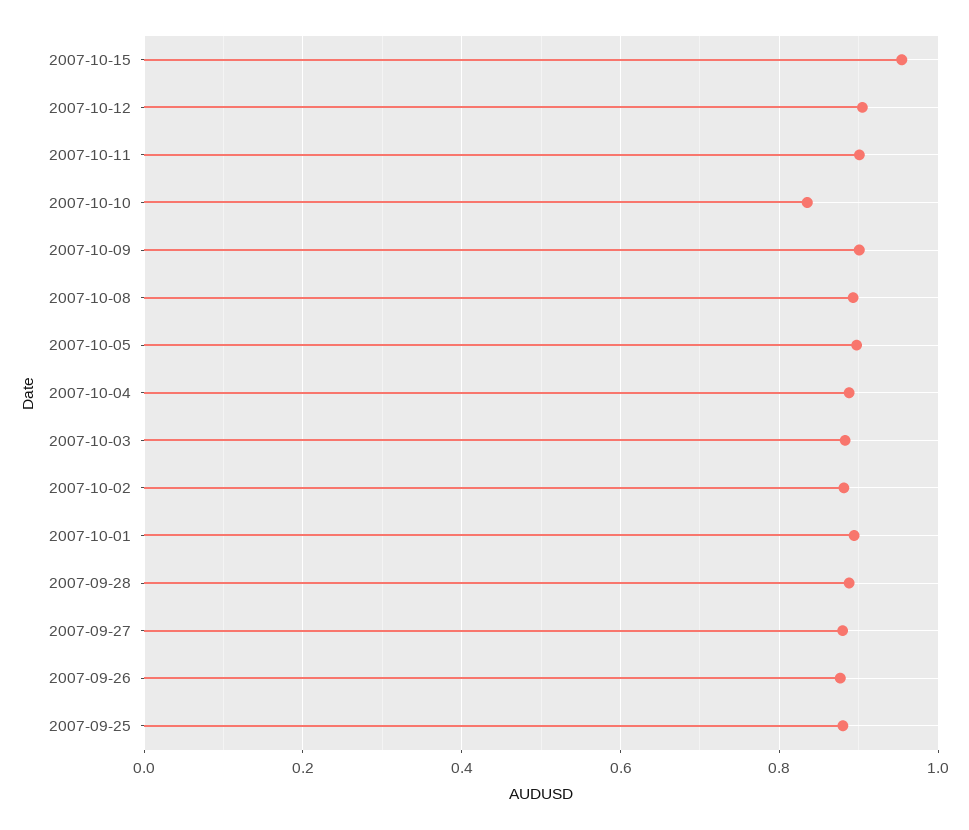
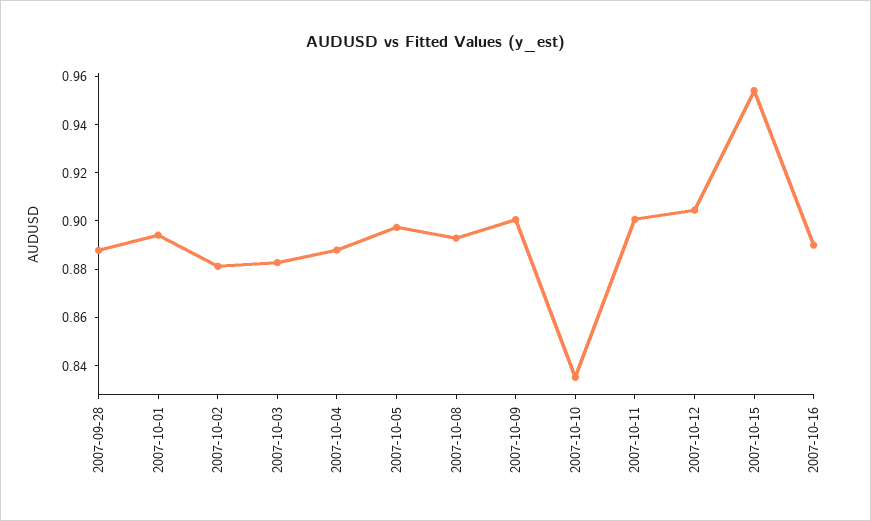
2007-09-27: 0.88 -> none
2007-09-26: 0.88 -> none
2007-09-25: 0.88 -> none
2007-10-16: none -> 0.89

